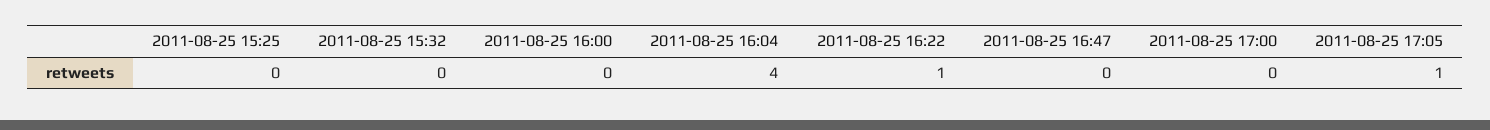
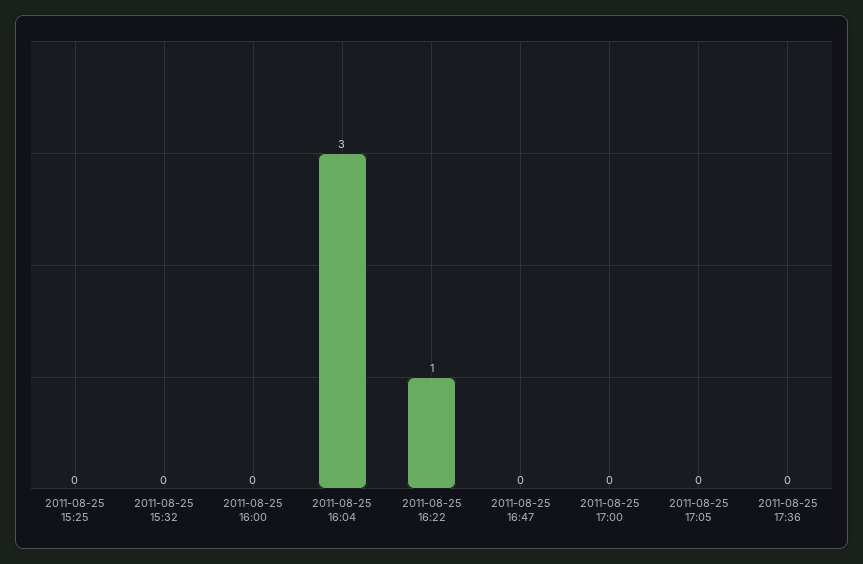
2011-08-25 16:04: 4 -> 3
2011-08-25 17:05: 1 -> 0
2011-08-25 17:36: none -> 0

